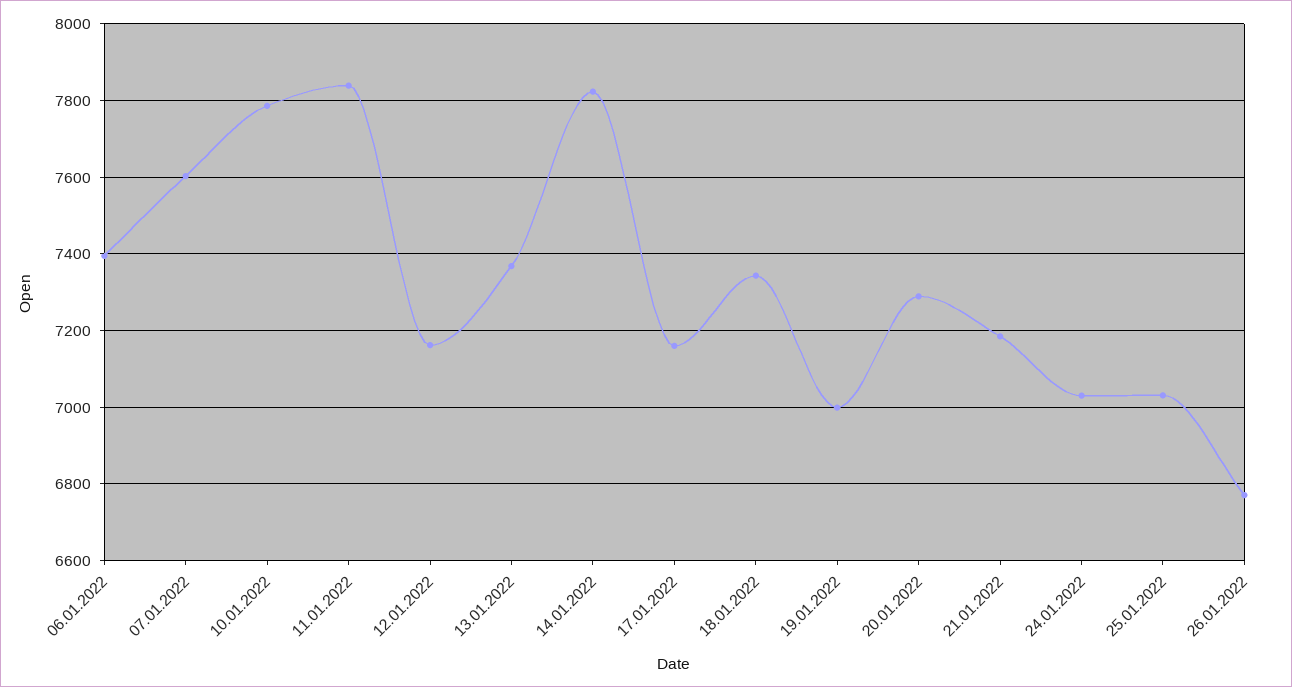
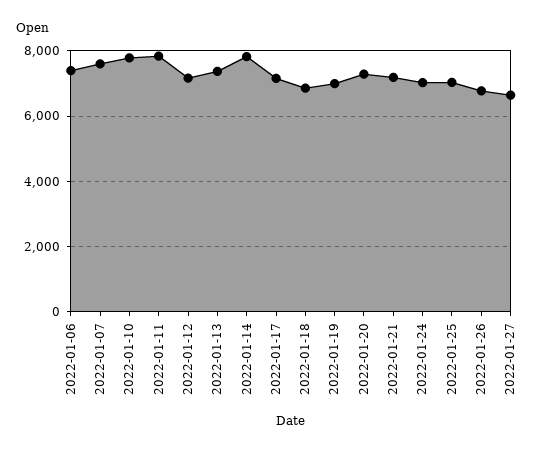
18.01.2022: 7340 -> 6800
2022-01-27: none -> 6600

